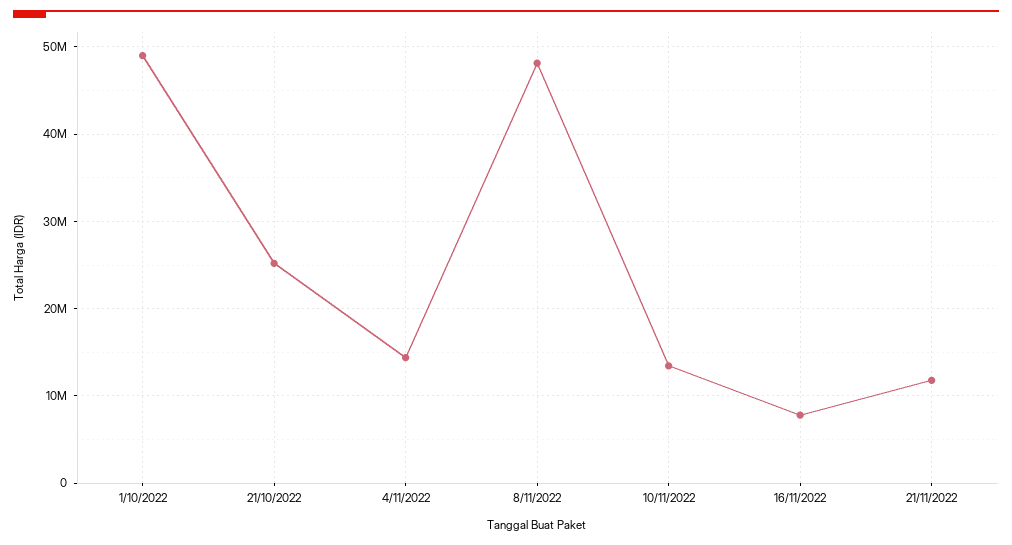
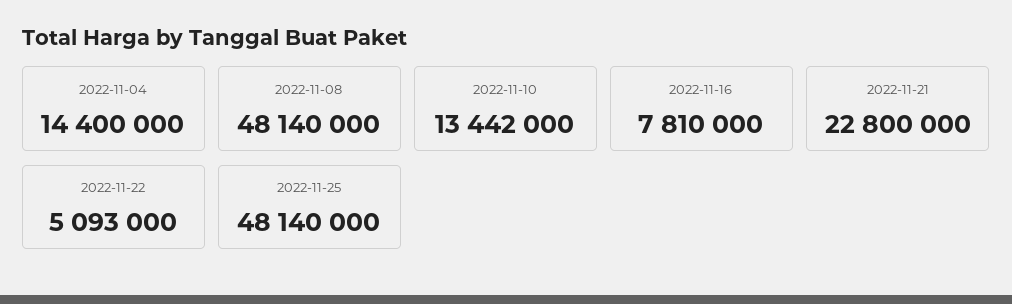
1/10/2022: 49000000 -> none
21/10/2022: 25000000 -> none
21/11/2022: 12000000 -> 22800000
2022-11-22: none -> 5093000
2022-11-25: none -> 48140000

